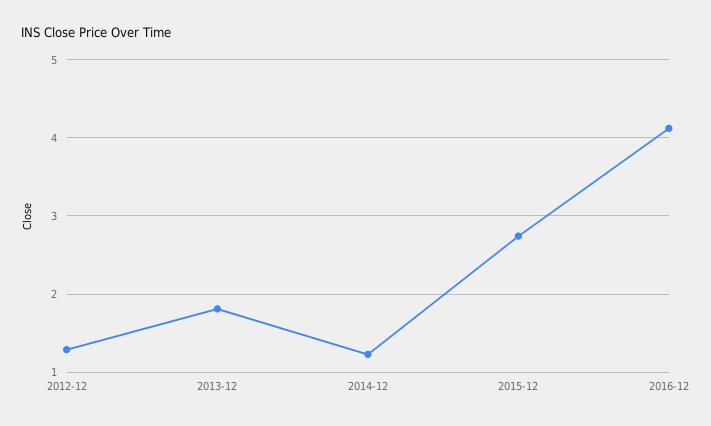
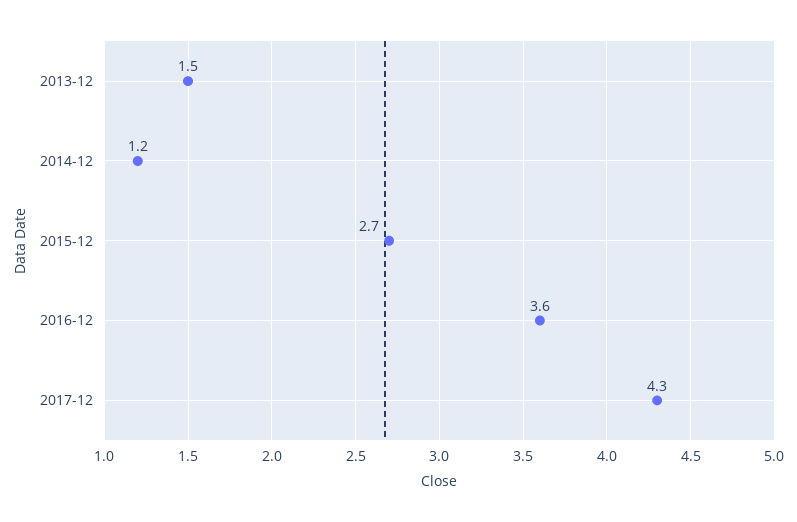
2012-12: 1.3 -> none
2013-12: 1.8 -> 1.5
2016-12: 4.1 -> 3.6
2017-12: none -> 4.3

